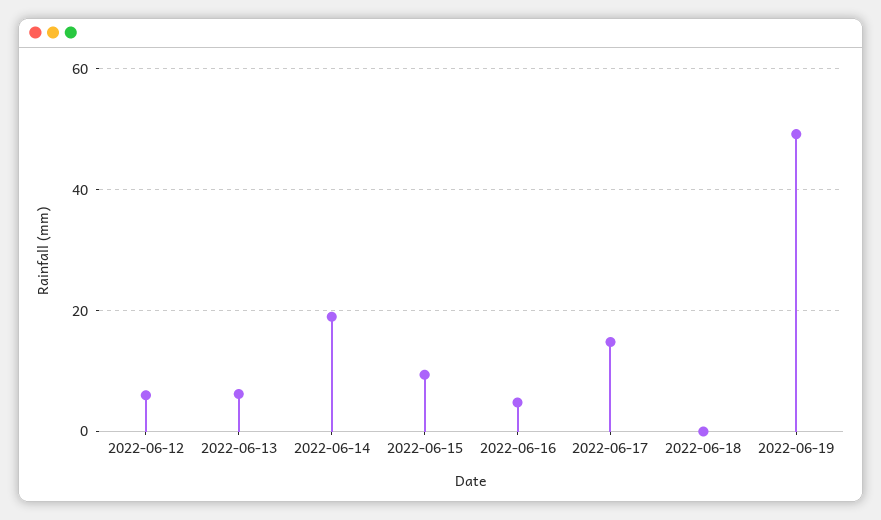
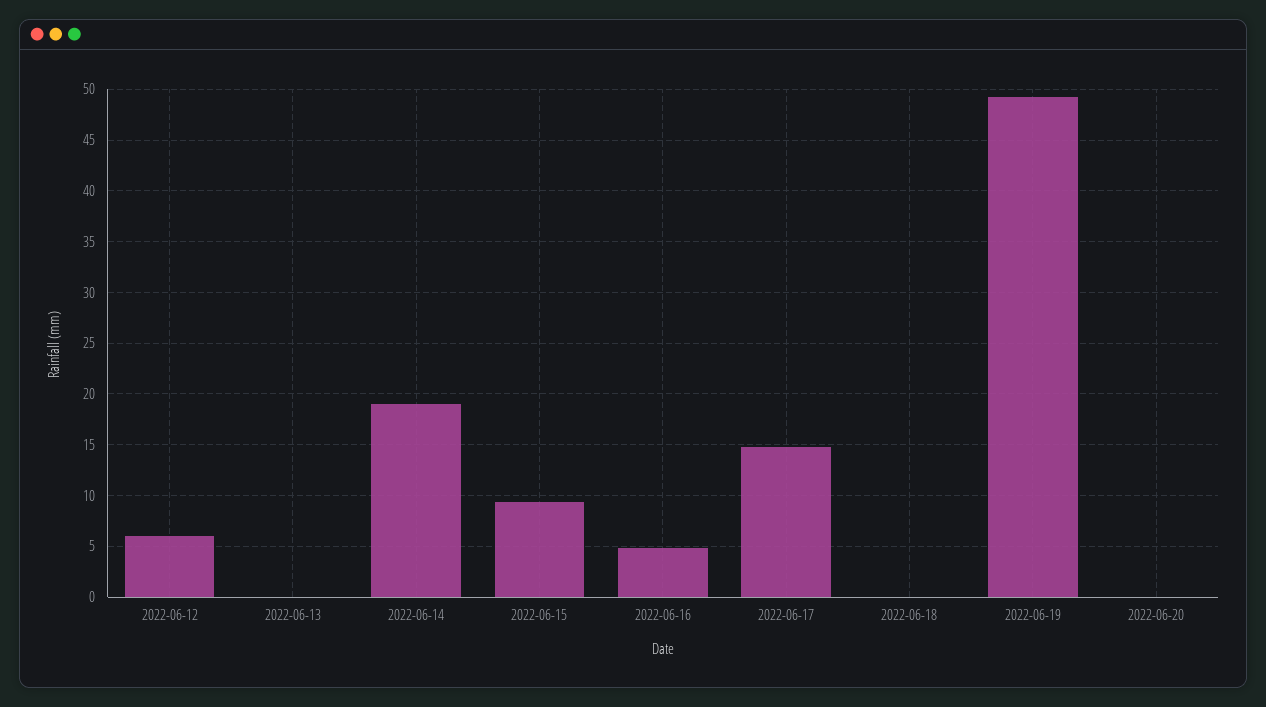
2022-06-13: 6 -> 0
2022-06-20: none -> 0

